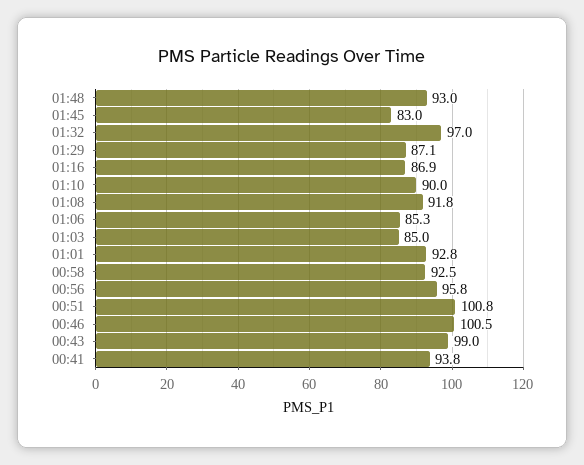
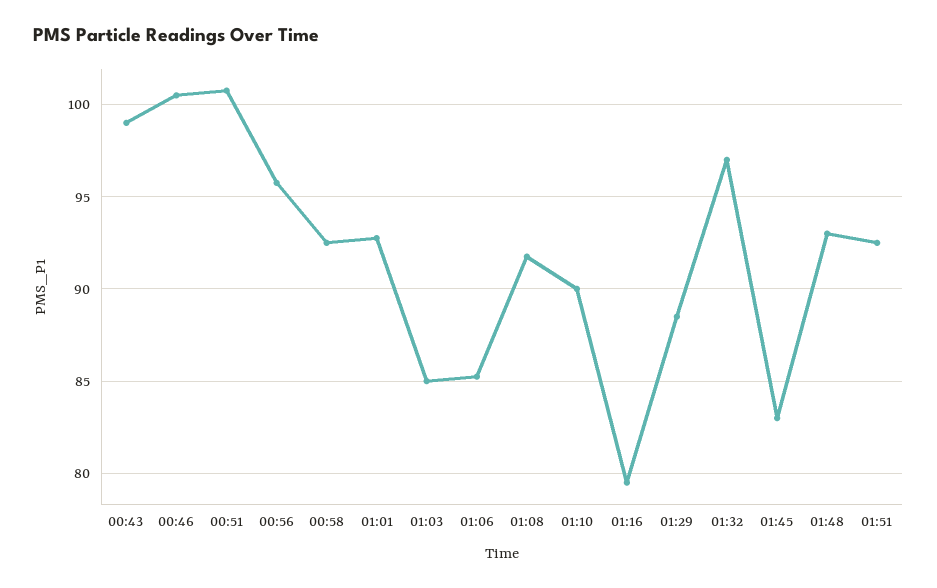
01:29: 87.1 -> 88.5
01:16: 86.9 -> 79.5
00:41: 93.8 -> none
01:51: none -> 92.5

